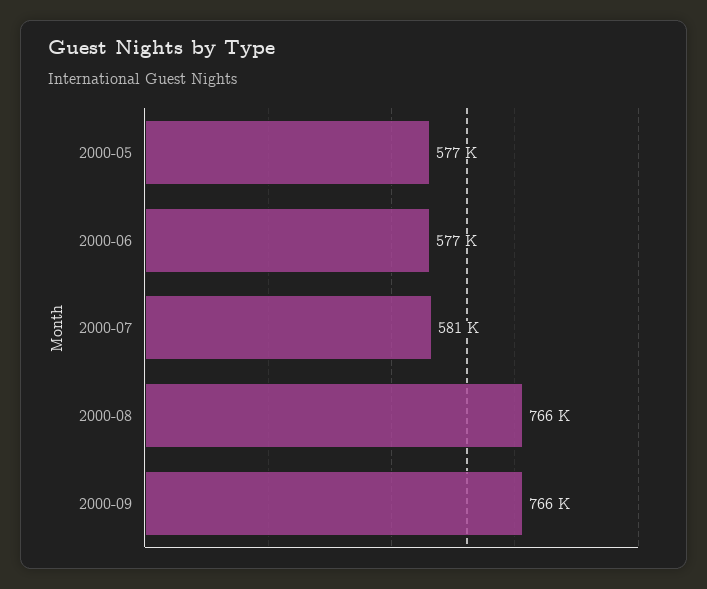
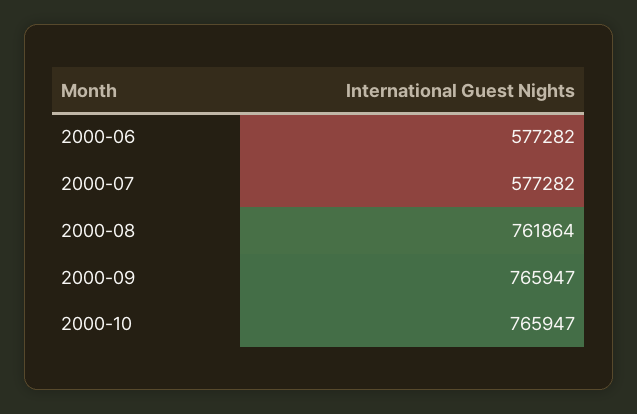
2000-05: 577000 -> none
2000-07: 581000 -> 577282
2000-08: 766000 -> 761864
2000-10: none -> 765947

